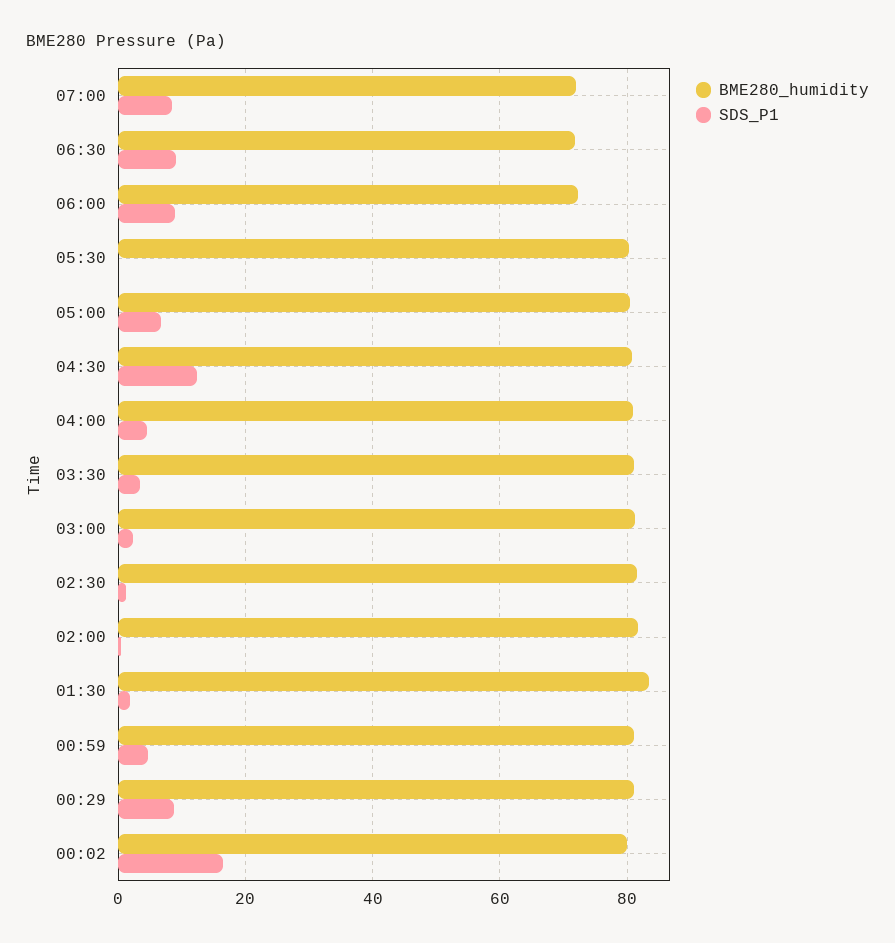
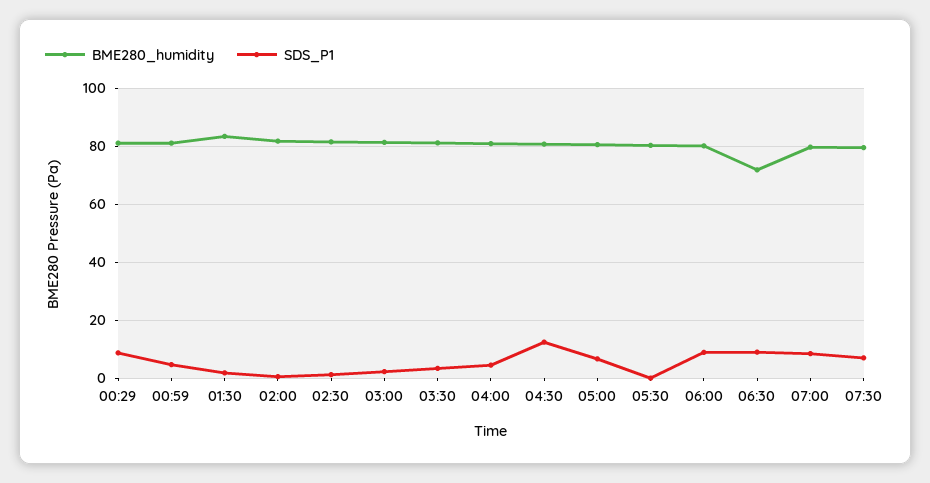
BME280_humidity, 07:00: 72 -> 80
BME280_humidity, 06:00: 72 -> 80
BME280_humidity, 00:02: 80 -> none
SDS_P1, 00:02: 16 -> none
BME280_humidity, 07:30: none -> 80
SDS_P1, 07:30: none -> 7.5

